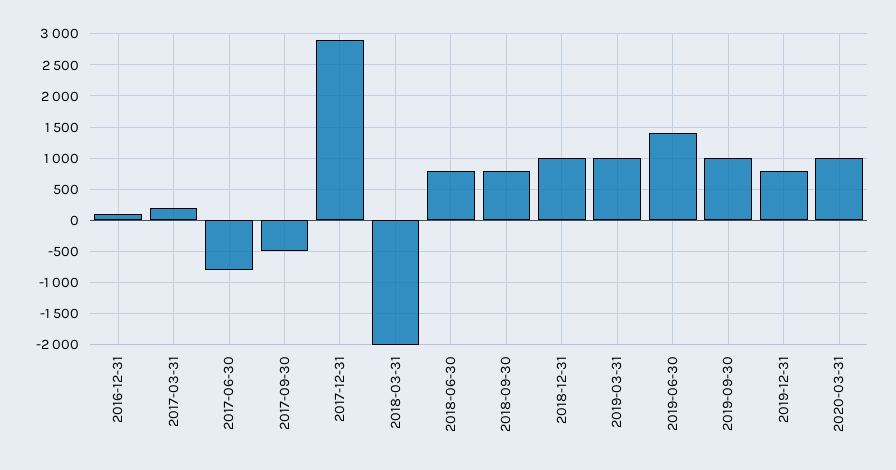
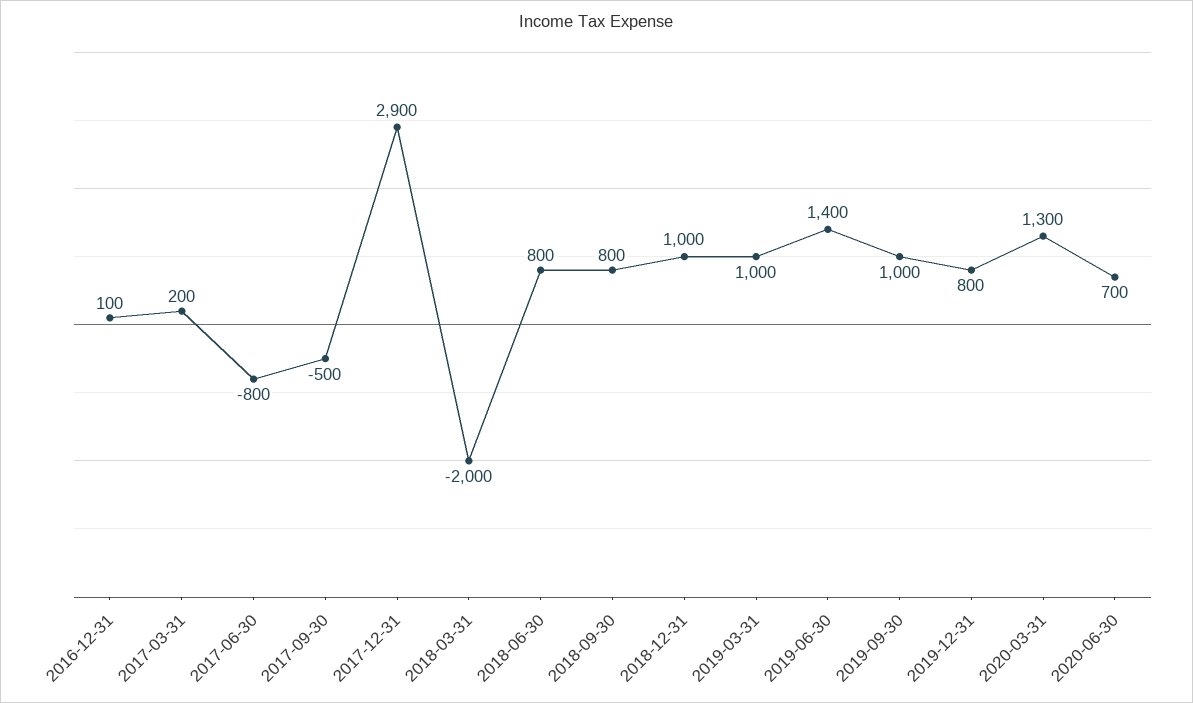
2020-03-31: 1000 -> 1300
2020-06-30: none -> 700

